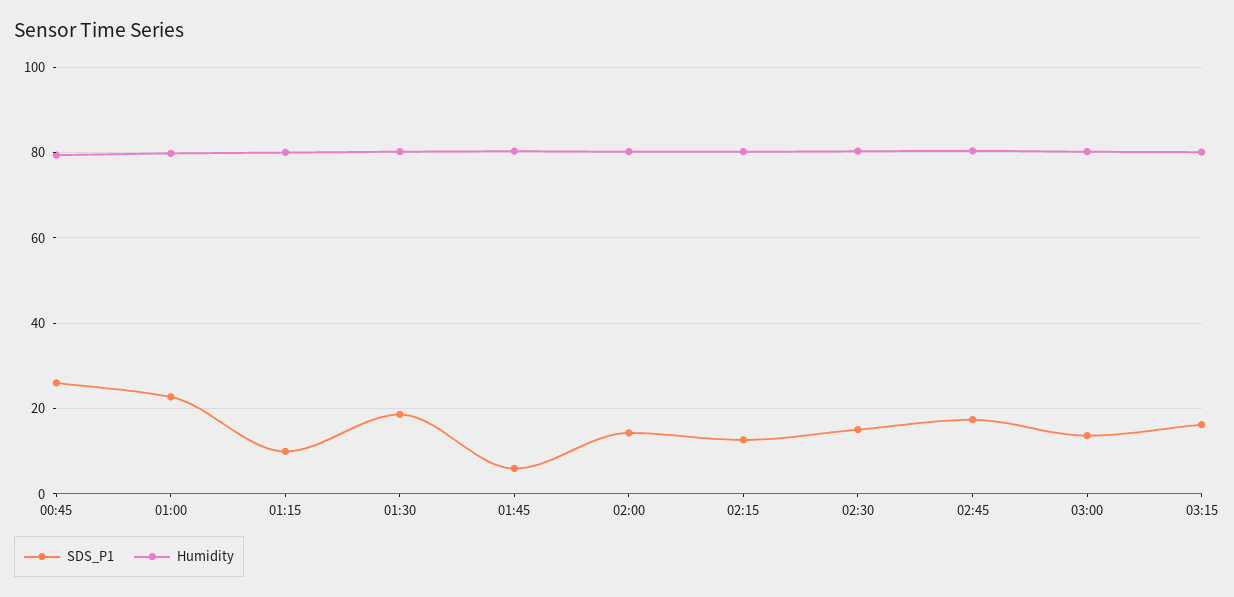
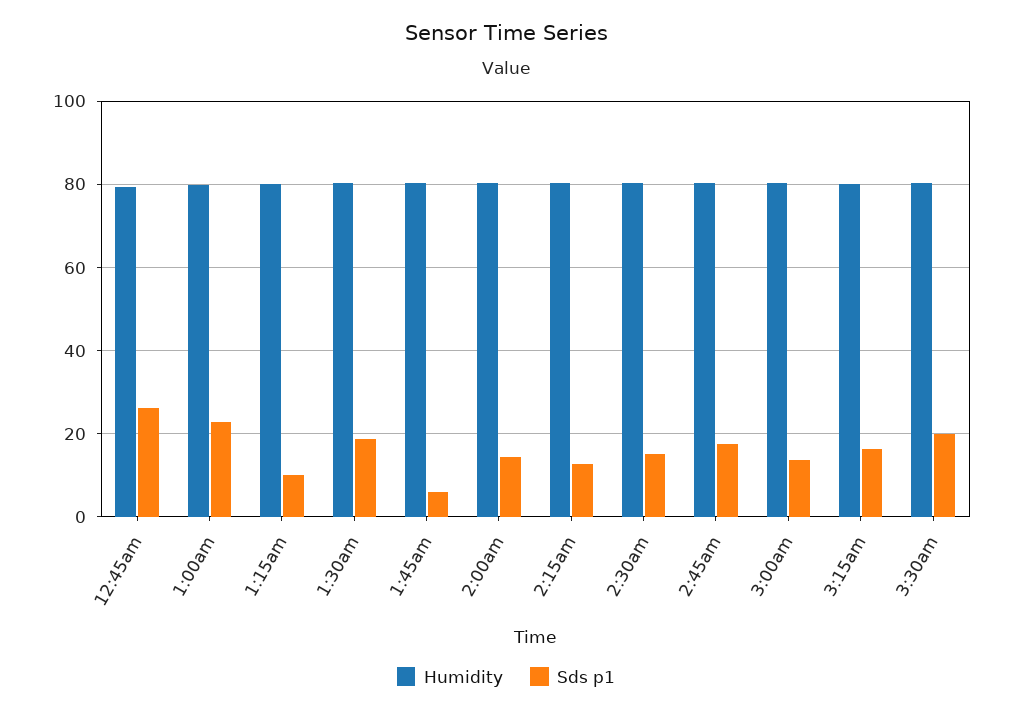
Humidity, 3:30am: none -> 80
SDS_P1, 3:30am: none -> 20

